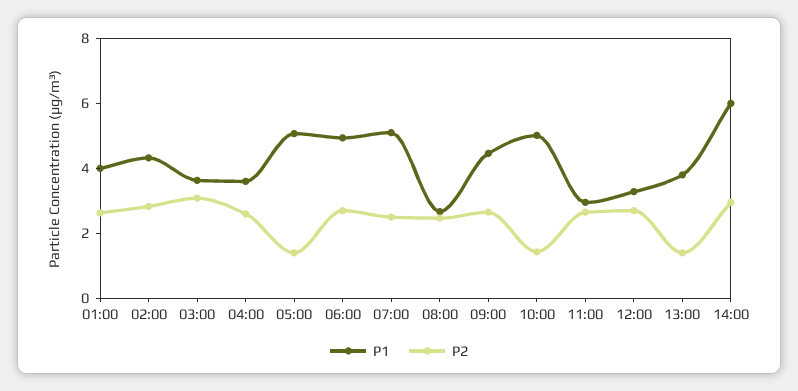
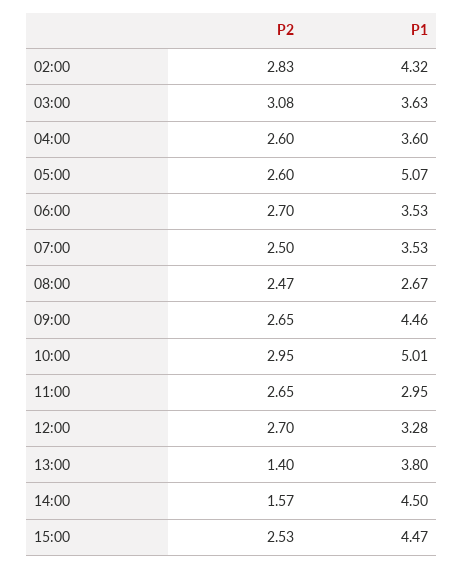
P1, 01:00: 4 -> none
P2, 01:00: 2.5 -> none
P2, 05:00: 1.5 -> 2.6
P1, 06:00: 5 -> 3.53
P1, 07:00: 5 -> 3.53
P2, 10:00: 1.5 -> 2.95
P1, 14:00: 6 -> 4.5
P2, 14:00: 3 -> 1.57
P2, 15:00: none -> 2.53
P1, 15:00: none -> 4.47

